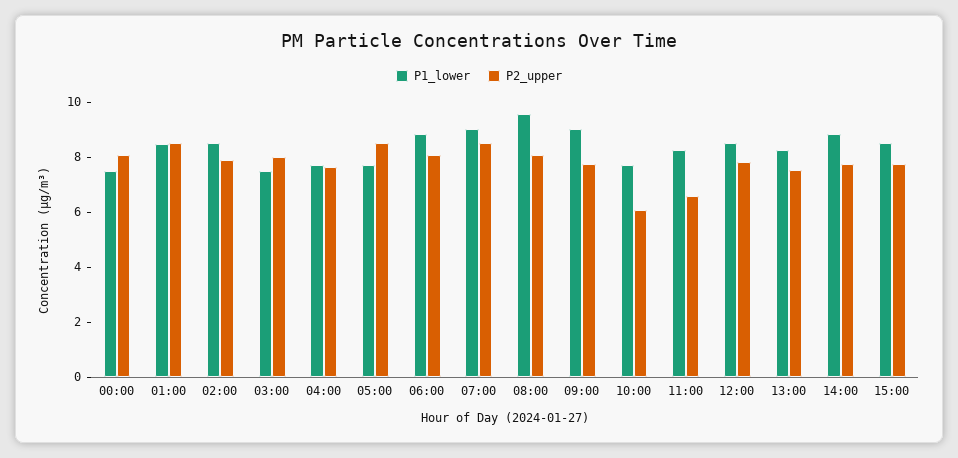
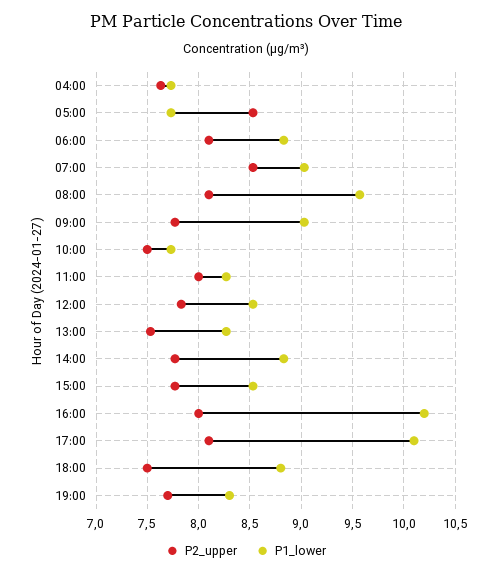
P1_lower, 00:00: 7.5 -> none
P2_upper, 00:00: 8 -> none
P1_lower, 01:00: 8.5 -> none
P2_upper, 01:00: 8.5 -> none
P1_lower, 02:00: 8.5 -> none
P2_upper, 02:00: 8 -> none
P1_lower, 03:00: 7.5 -> none
P2_upper, 03:00: 8 -> none
P2_upper, 10:00: 6 -> 7.5
P2_upper, 11:00: 6.5 -> 8
P2_upper, 16:00: none -> 8
P1_lower, 16:00: none -> 10.2
P2_upper, 17:00: none -> 8.1
P1_lower, 17:00: none -> 10.1
P2_upper, 18:00: none -> 7.5
P1_lower, 18:00: none -> 8.8
P2_upper, 19:00: none -> 7.7
P1_lower, 19:00: none -> 8.3

